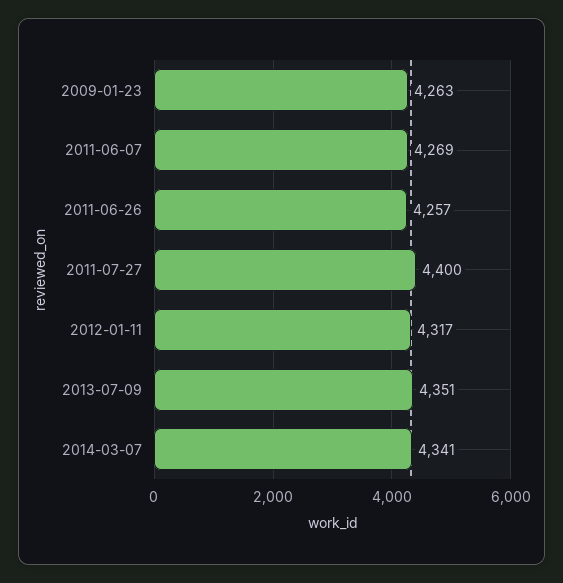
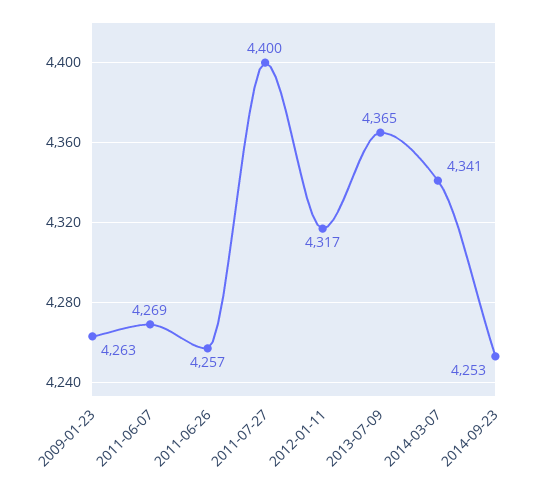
2013-07-09: 4351 -> 4365
2014-09-23: none -> 4253

